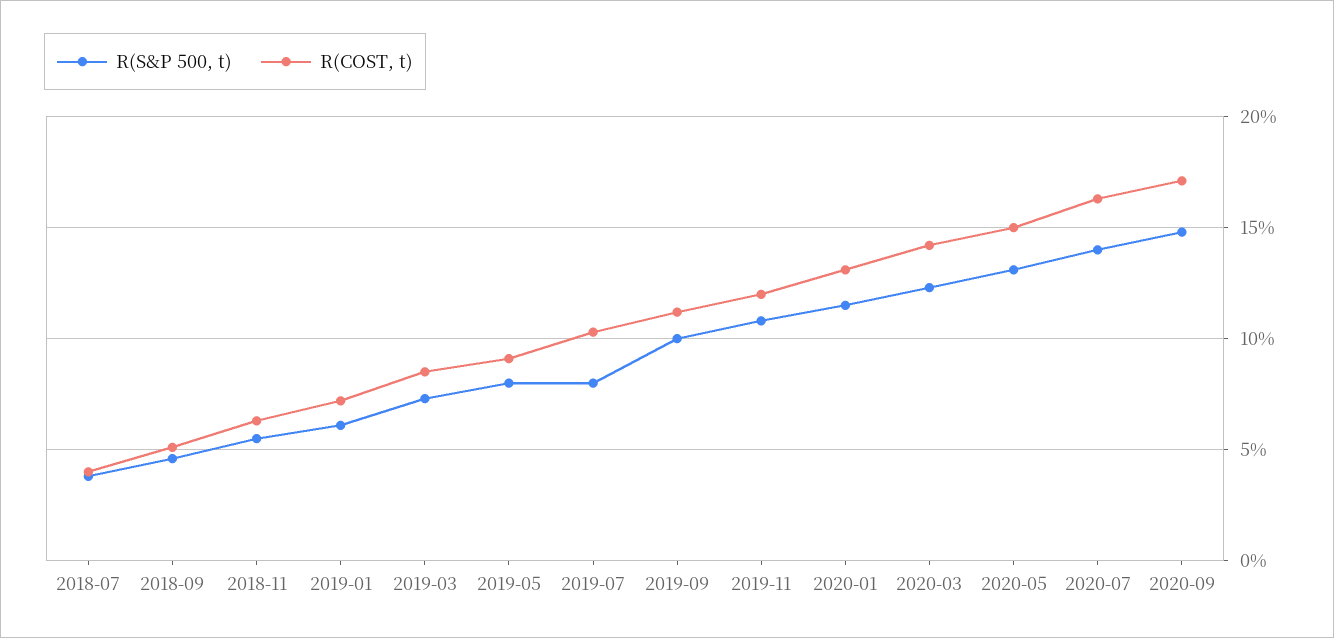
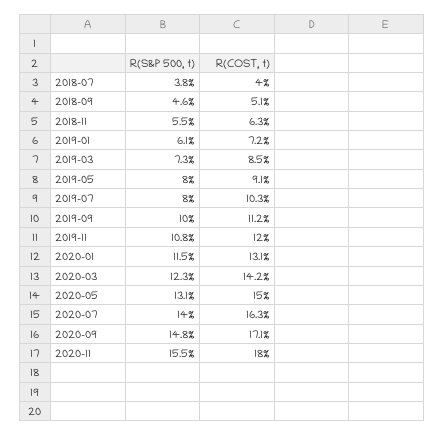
R(S&P 500, t), 2020-11: none -> 15.5
R(COST, t), 2020-11: none -> 18

